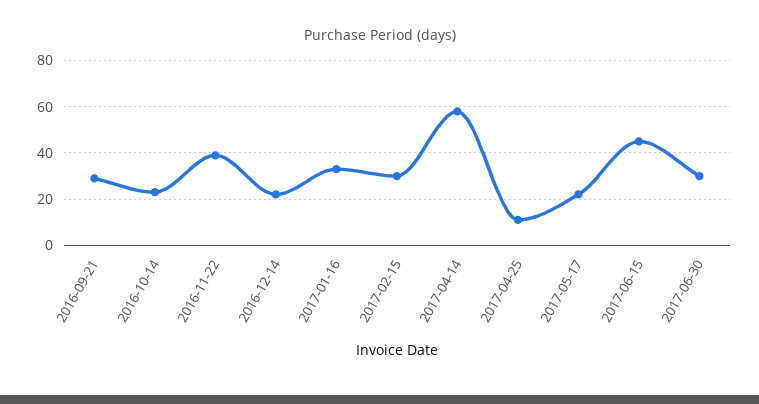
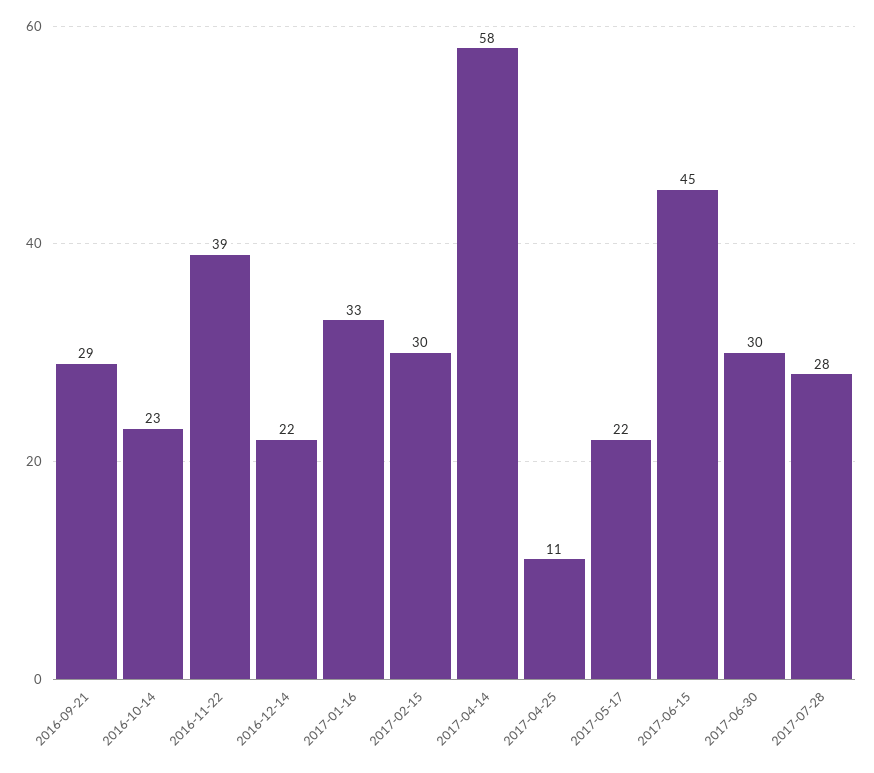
2017-07-28: none -> 28

